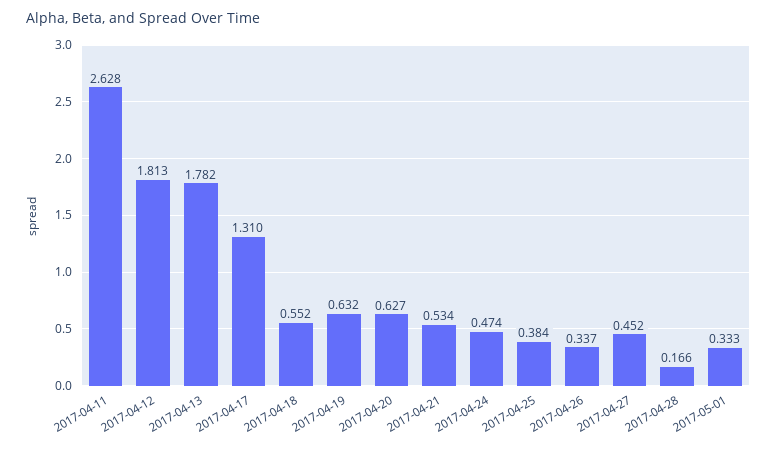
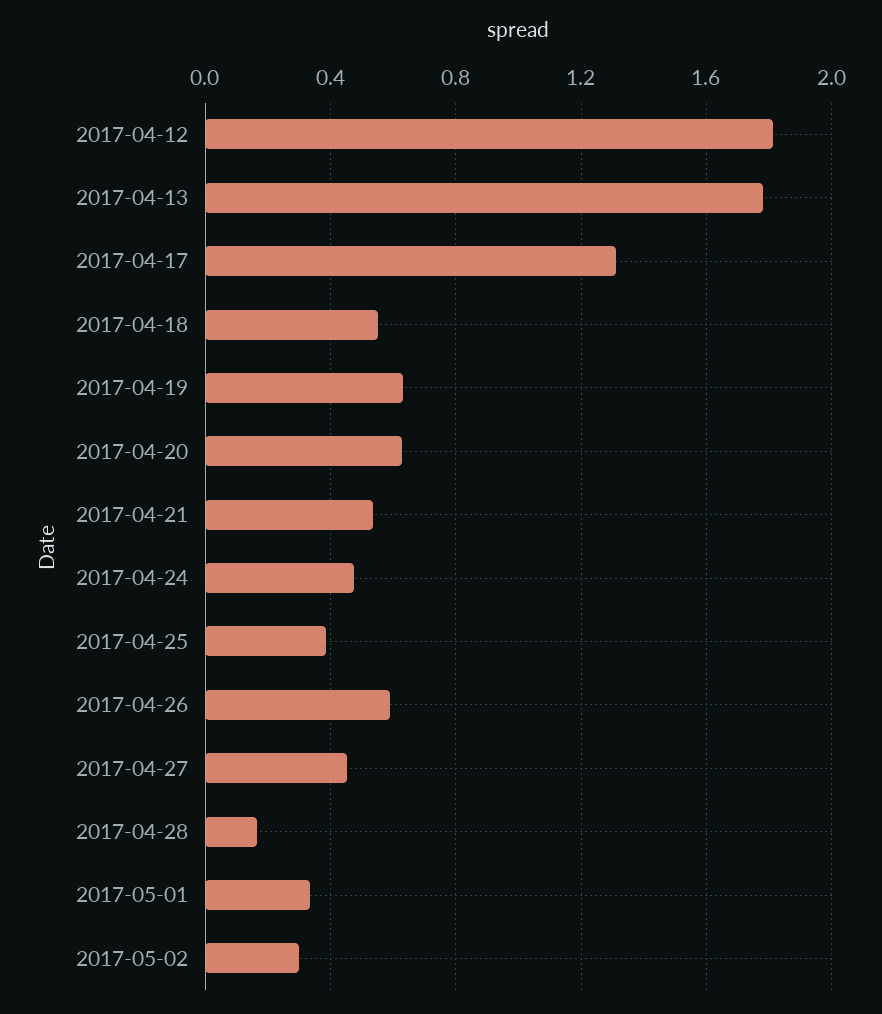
2017-04-11: 2.628 -> none
2017-04-26: 0.337 -> 0.6
2017-05-02: none -> 0.3

